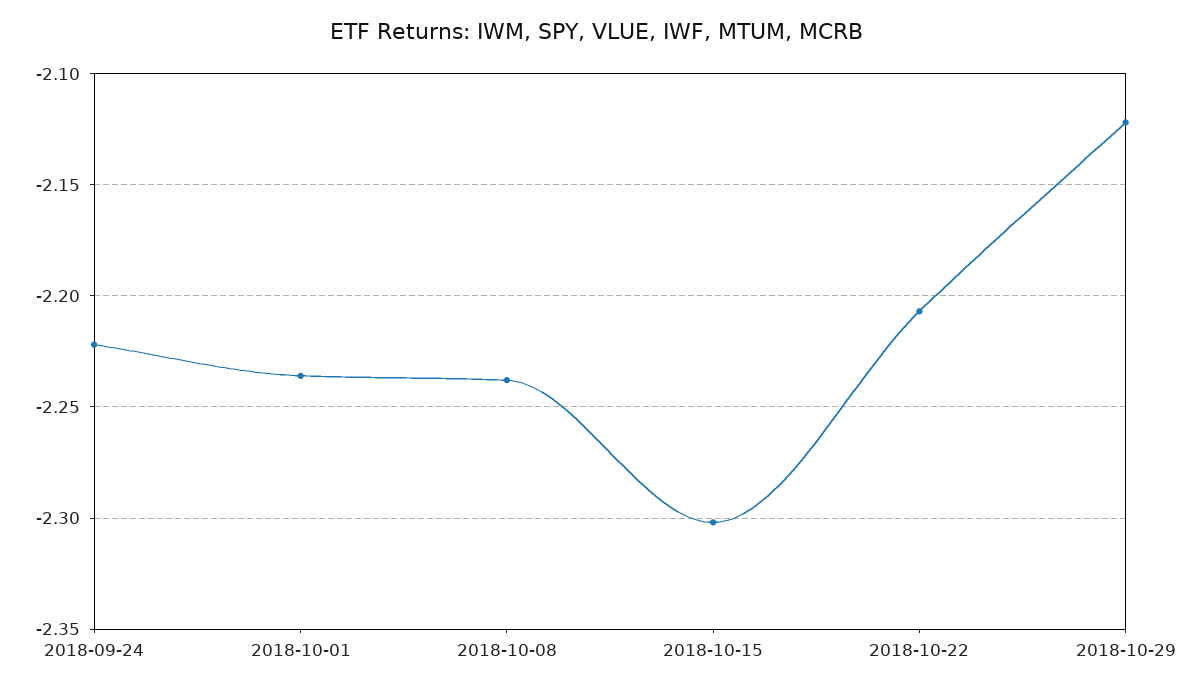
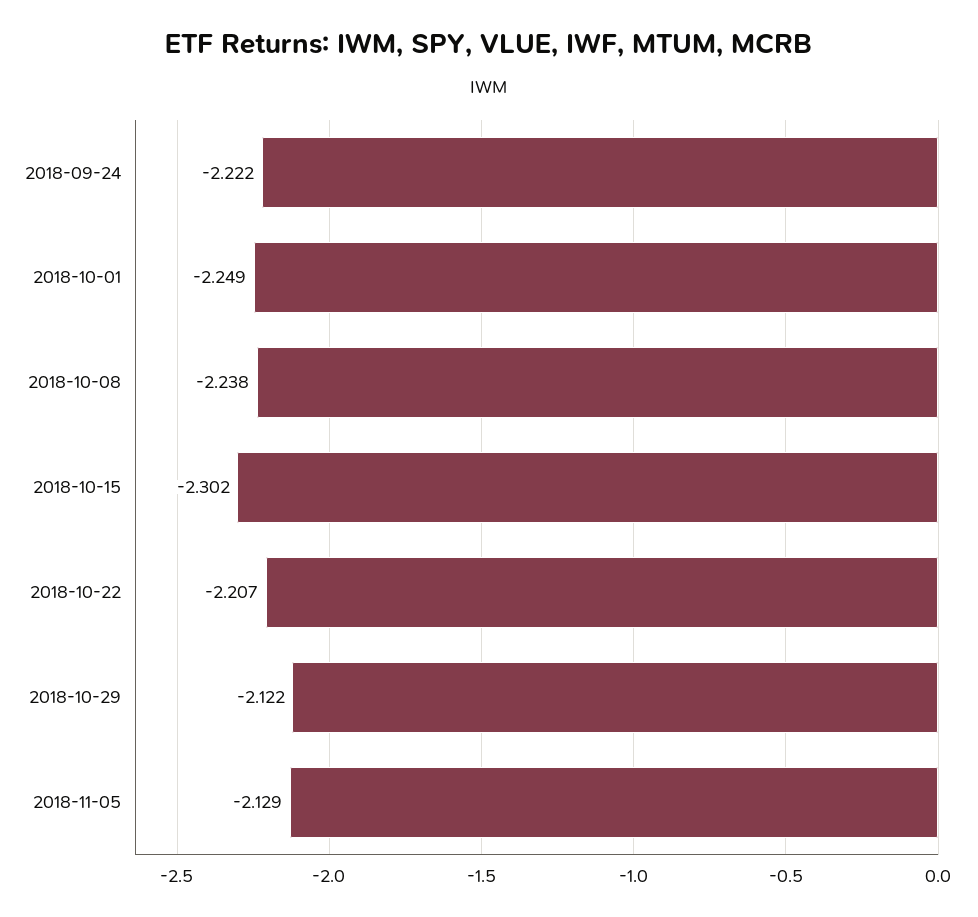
2018-10-01: -2.235 -> -2.249
2018-11-05: none -> -2.129

